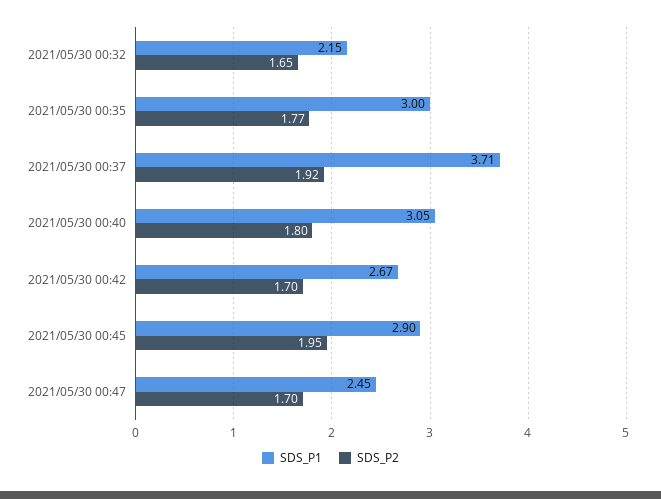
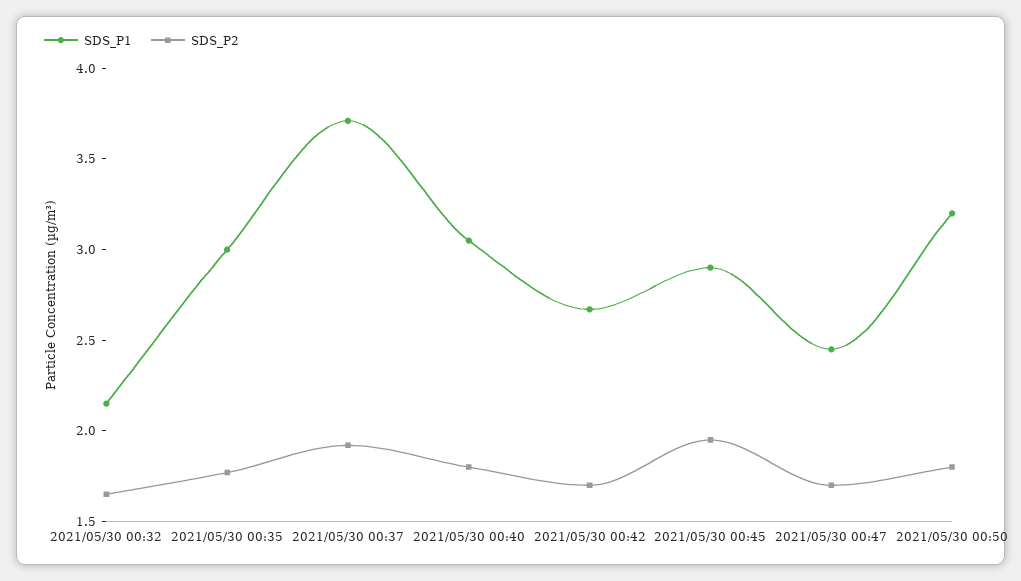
SDS_P1, 2021/05/30 00:50: none -> 3.2
SDS_P2, 2021/05/30 00:50: none -> 1.8

